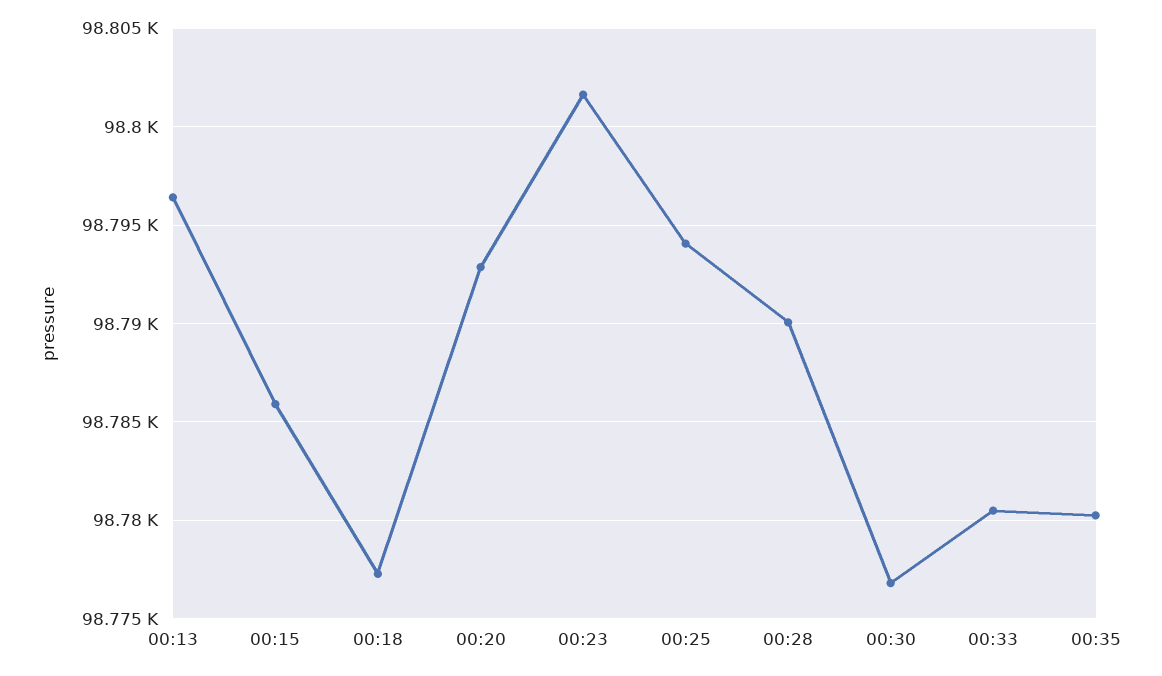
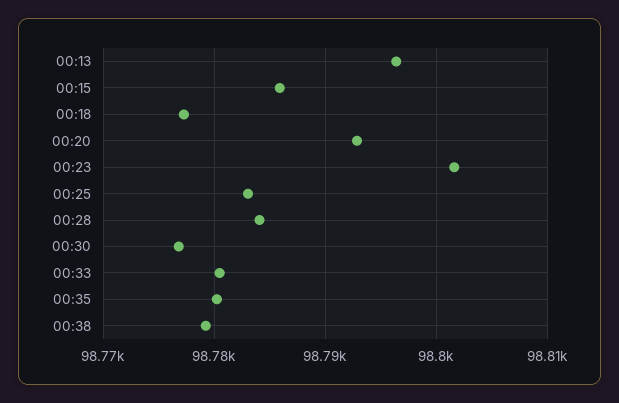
00:25: 98794 -> 98783
00:28: 98790 -> 98784
00:38: none -> 98779

